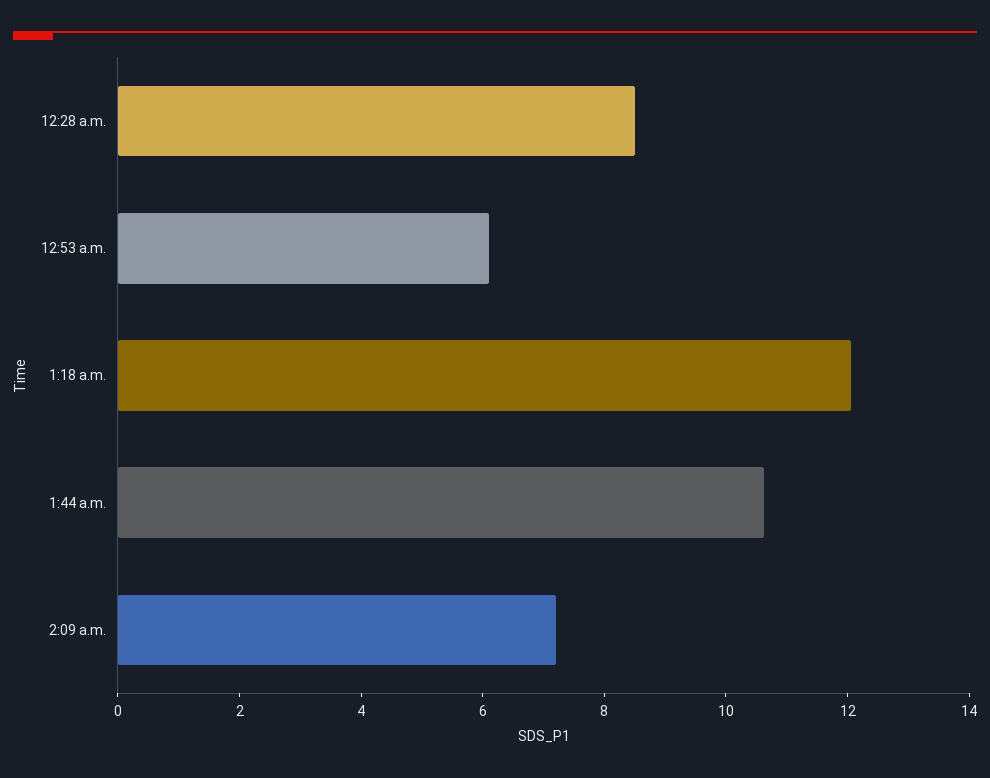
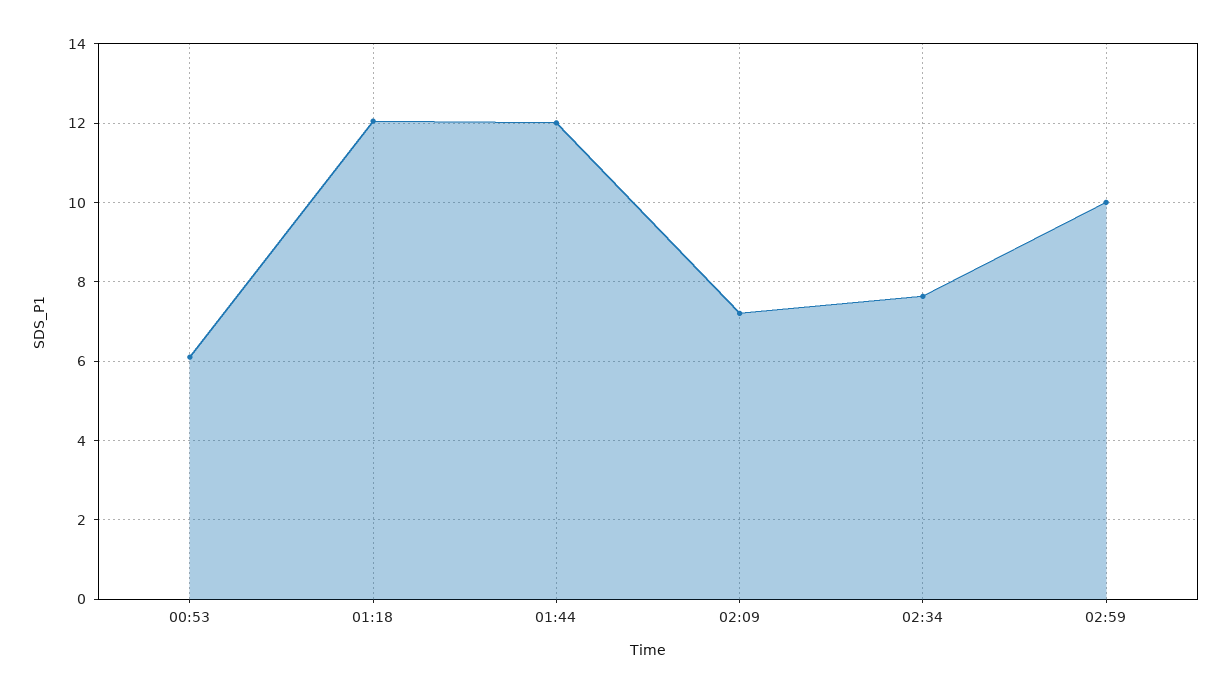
12:28 a.m.: 8.5 -> none
1:44 a.m.: 10.5 -> 12
02:34: none -> 7.6
02:59: none -> 10

